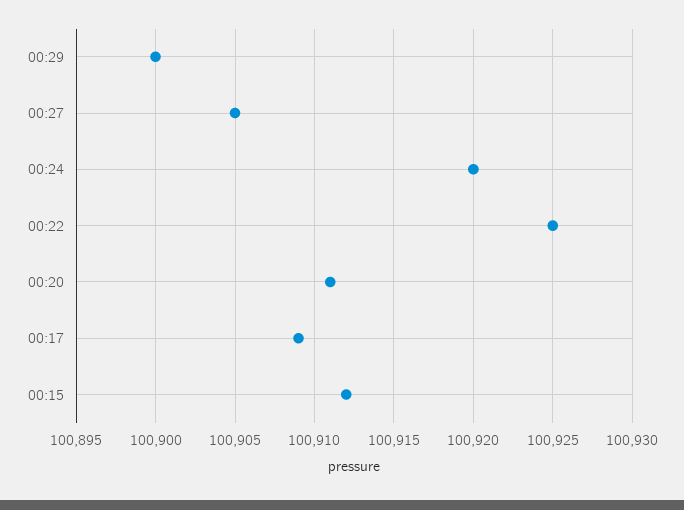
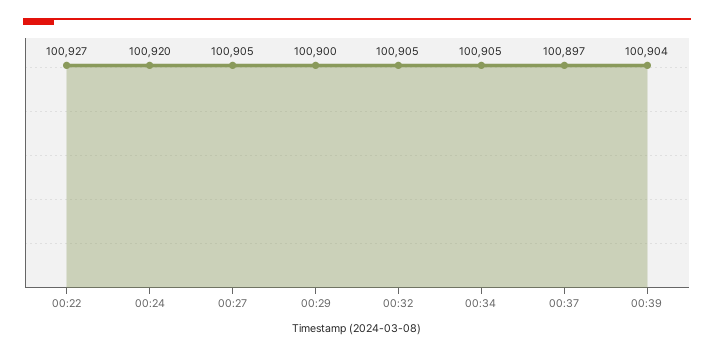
00:22: 100925 -> 100927
00:20: 100911 -> none
00:17: 100909 -> none
00:15: 100912 -> none
00:32: none -> 100905
00:34: none -> 100905
00:37: none -> 100897
00:39: none -> 100904

